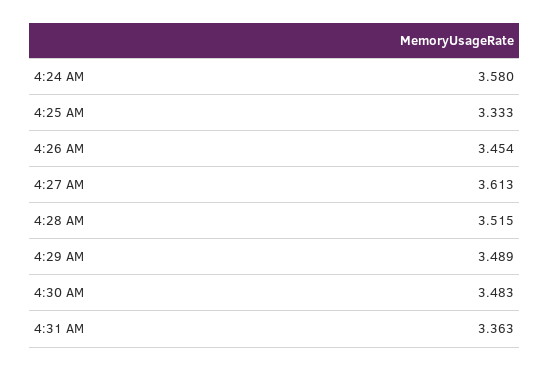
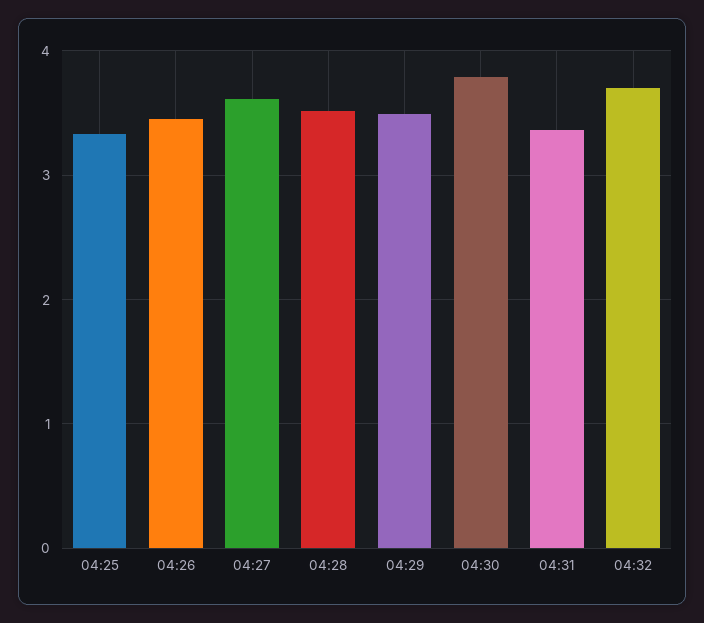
4:24 AM: 3.58 -> none
4:30 AM: 3.483 -> 3.8
04:32: none -> 3.7

